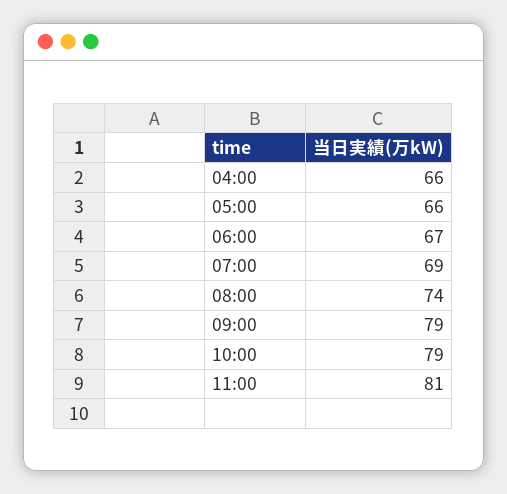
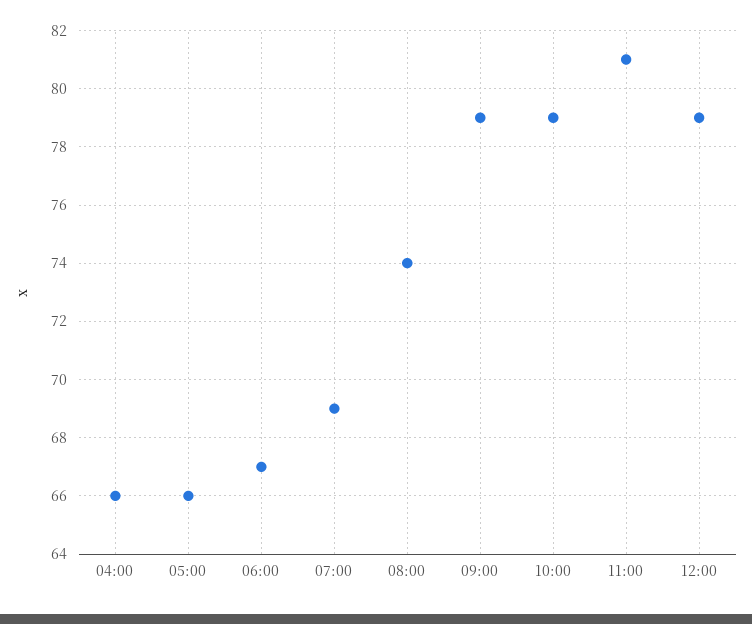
12:00: none -> 79

